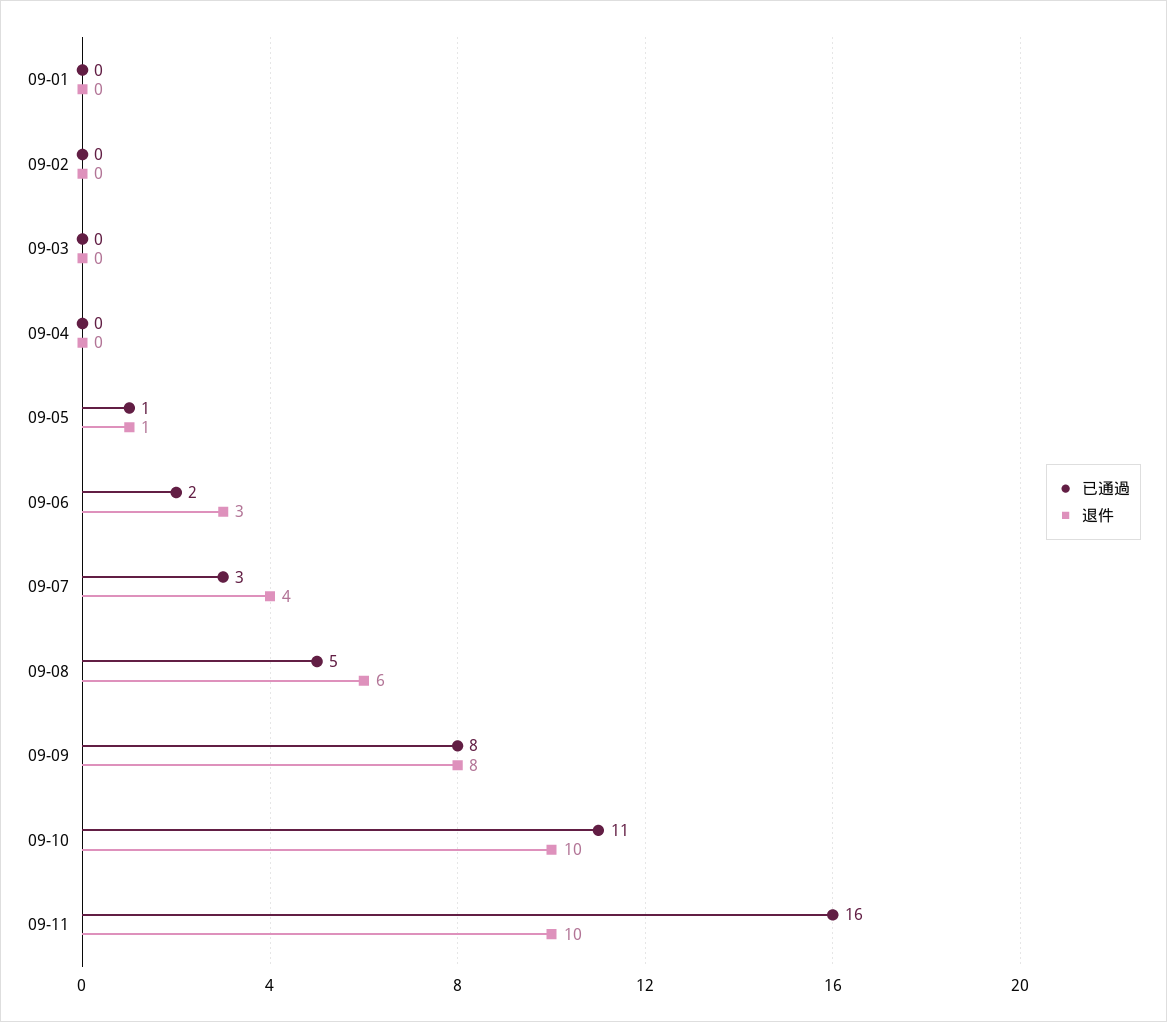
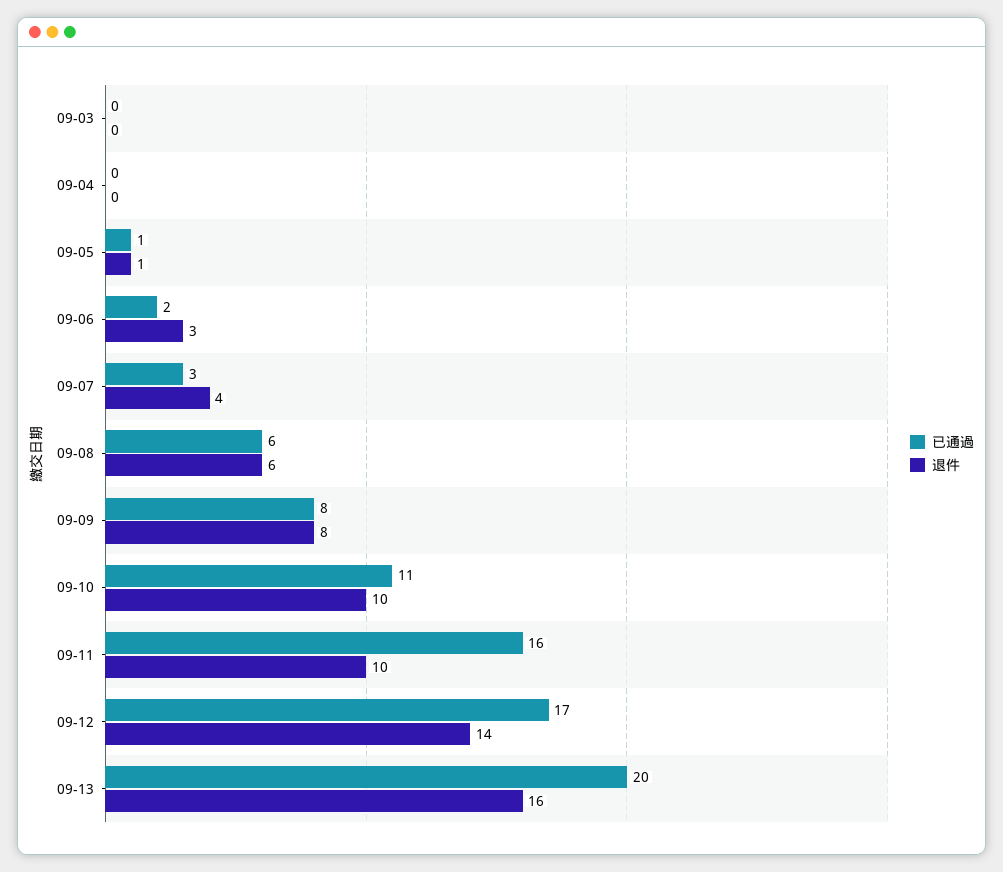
已通過, 09-01: 0 -> none
退件, 09-01: 0 -> none
已通過, 09-02: 0 -> none
退件, 09-02: 0 -> none
已通過, 09-08: 5 -> 6
已通過, 09-12: none -> 17
退件, 09-12: none -> 14
已通過, 09-13: none -> 20
退件, 09-13: none -> 16

